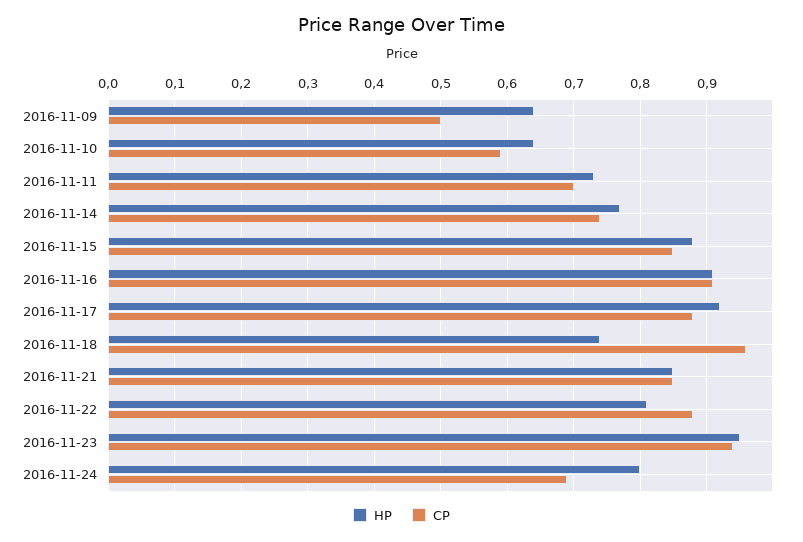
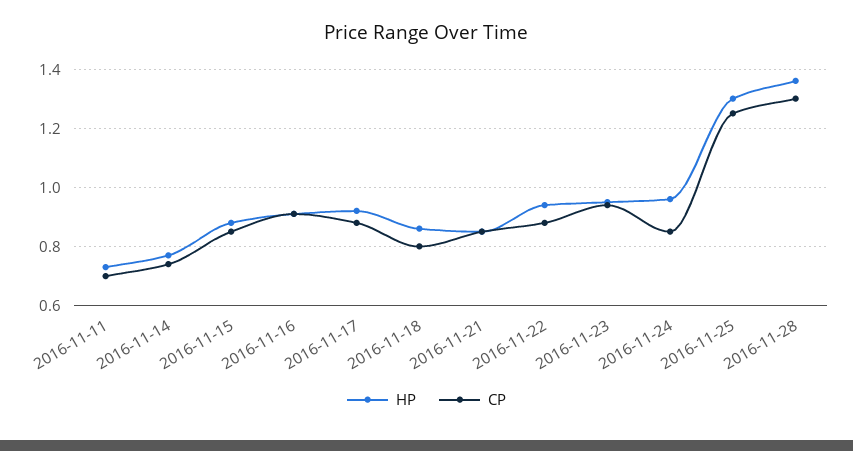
HP, 2016-11-09: 0.64 -> none
CP, 2016-11-09: 0.5 -> none
HP, 2016-11-10: 0.64 -> none
CP, 2016-11-10: 0.59 -> none
HP, 2016-11-18: 0.74 -> 0.85
CP, 2016-11-18: 0.96 -> 0.8
HP, 2016-11-22: 0.81 -> 0.95
HP, 2016-11-24: 0.8 -> 0.95
CP, 2016-11-24: 0.69 -> 0.85
HP, 2016-11-25: none -> 1.3
CP, 2016-11-25: none -> 1.25
HP, 2016-11-28: none -> 1.35
CP, 2016-11-28: none -> 1.3

